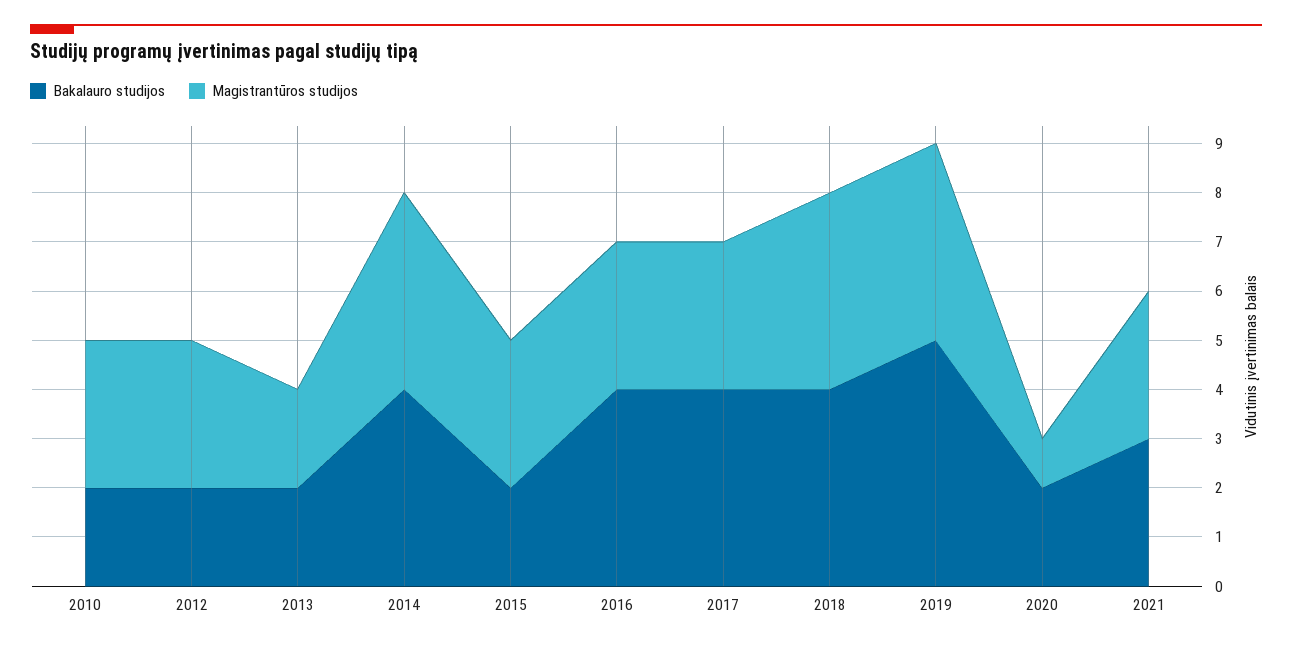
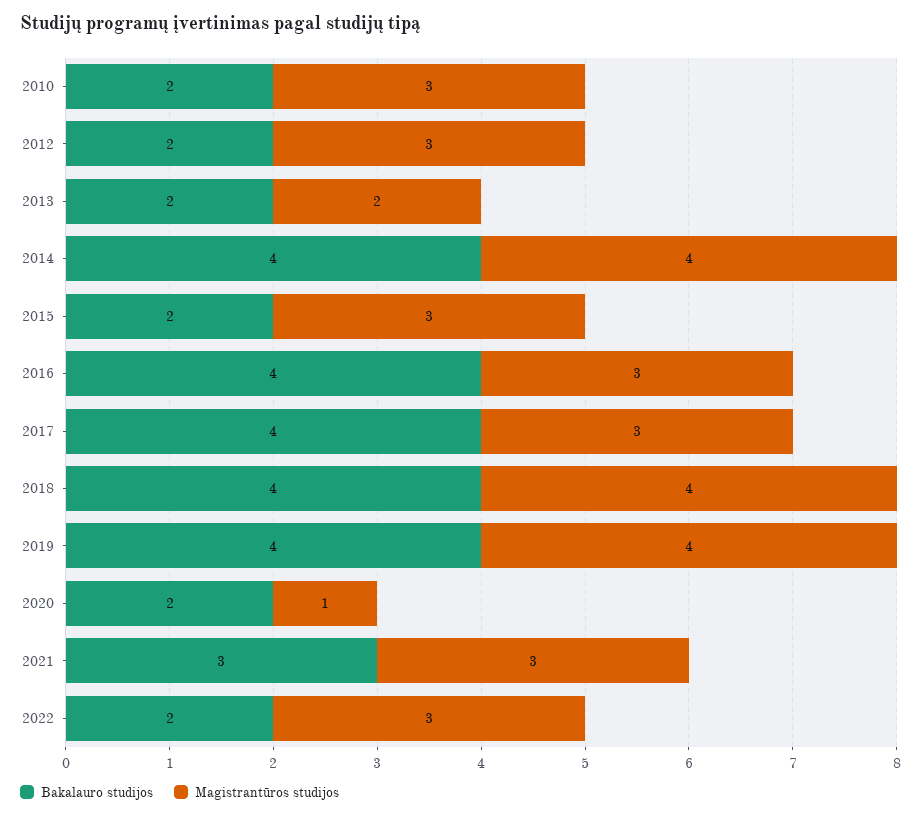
Bakalauro studijos, 2019: 5 -> 4
Bakalauro studijos, 2022: none -> 2
Magistrantūros studijos, 2022: none -> 3

